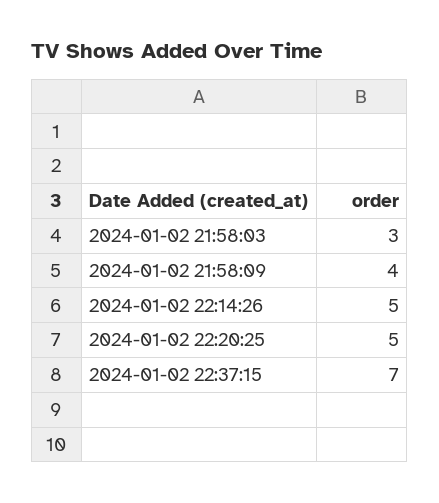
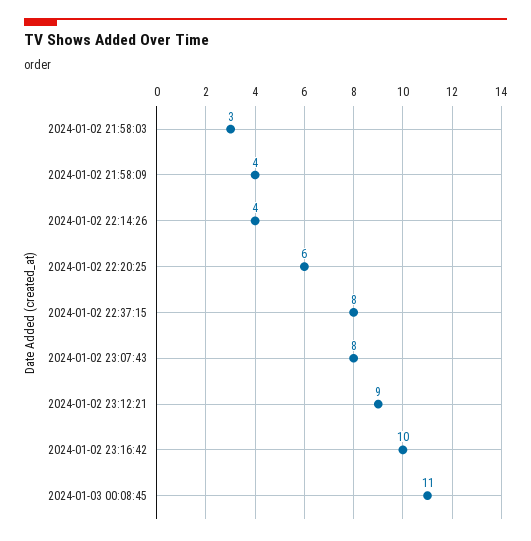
2024-01-02 22:14:26: 5 -> 4
2024-01-02 22:20:25: 5 -> 6
2024-01-02 22:37:15: 7 -> 8
2024-01-02 23:07:43: none -> 8
2024-01-02 23:12:21: none -> 9
2024-01-02 23:16:42: none -> 10
2024-01-03 00:08:45: none -> 11

